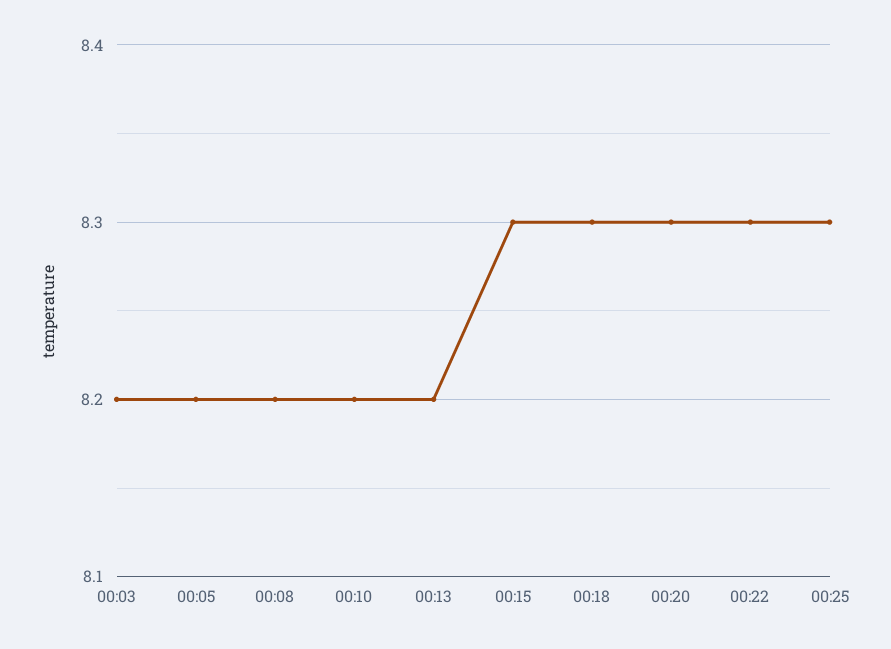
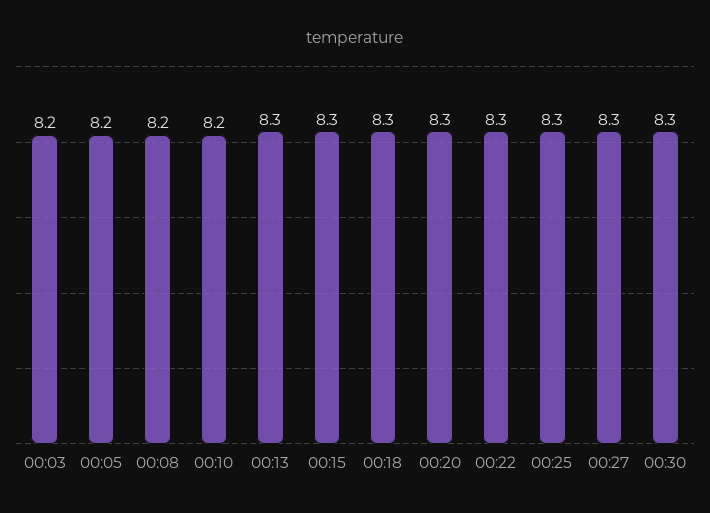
00:13: 8.2 -> 8.3
00:27: none -> 8.3
00:30: none -> 8.3

